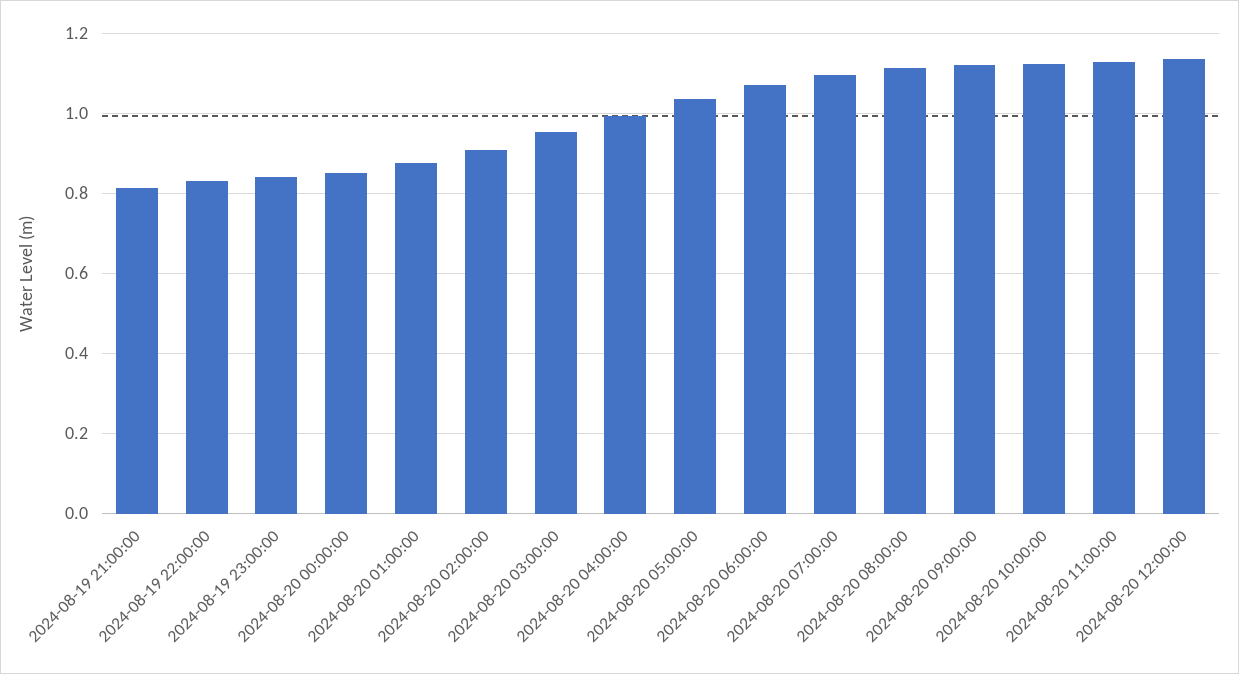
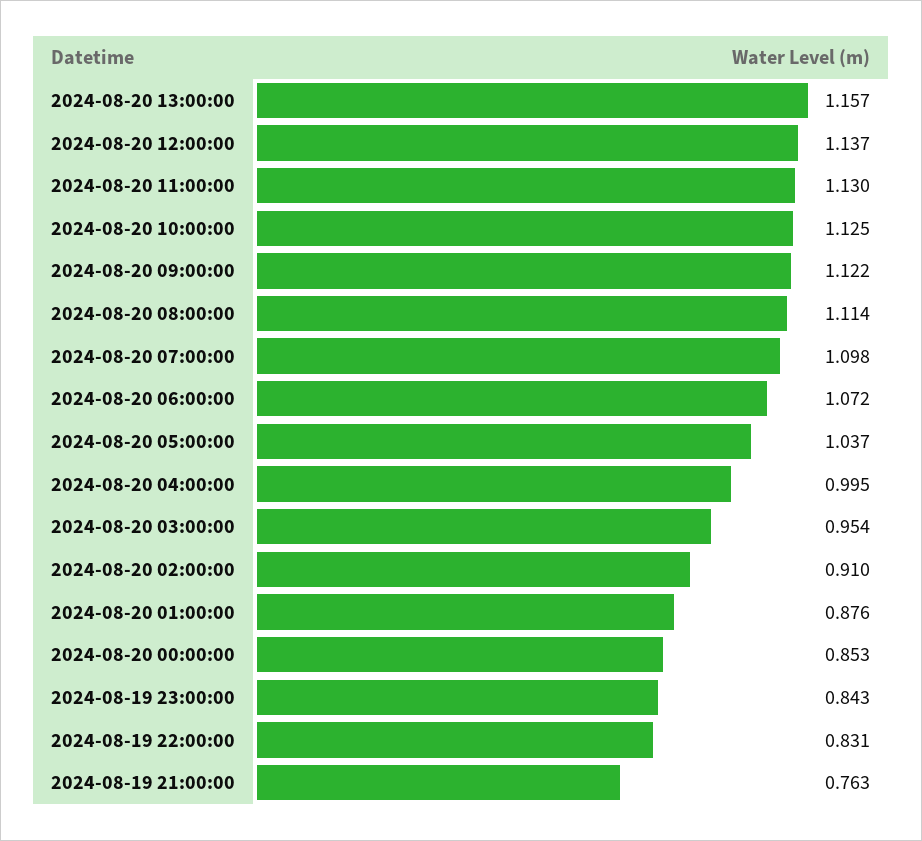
2024-08-19 21:00:00: 0.82 -> 0.763
2024-08-20 13:00:00: none -> 1.157

